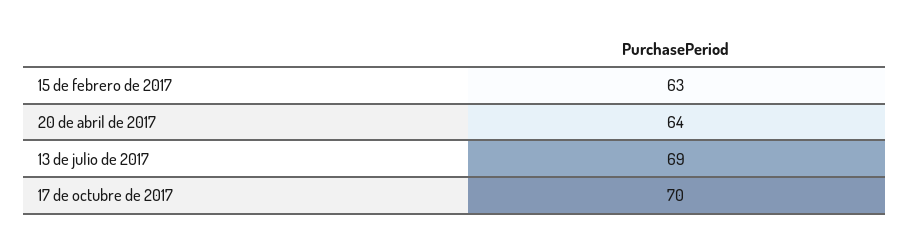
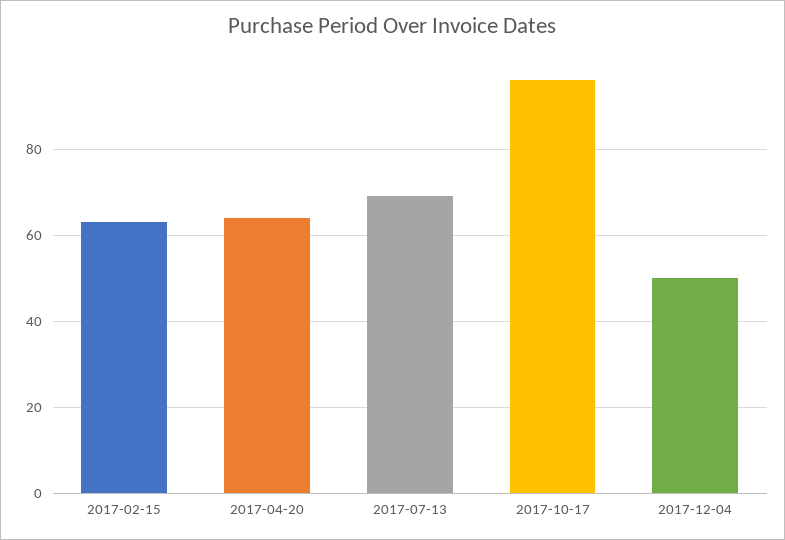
17 de octubre de 2017: 70 -> 95
2017-12-04: none -> 50

